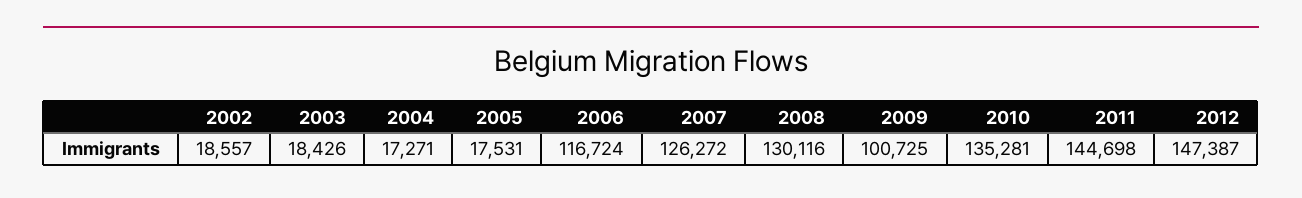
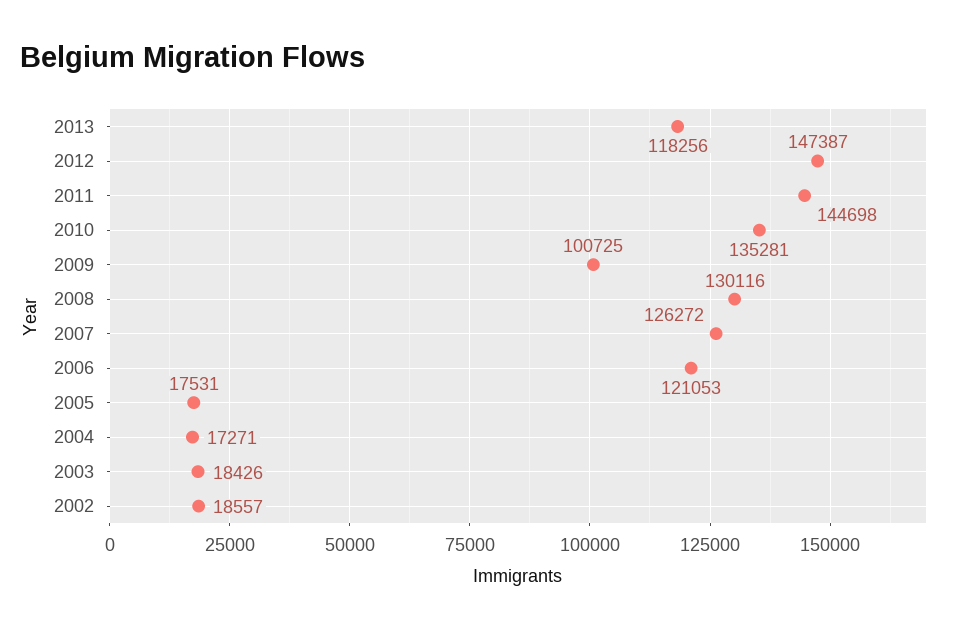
2006: 116724 -> 121053
2013: none -> 118256

